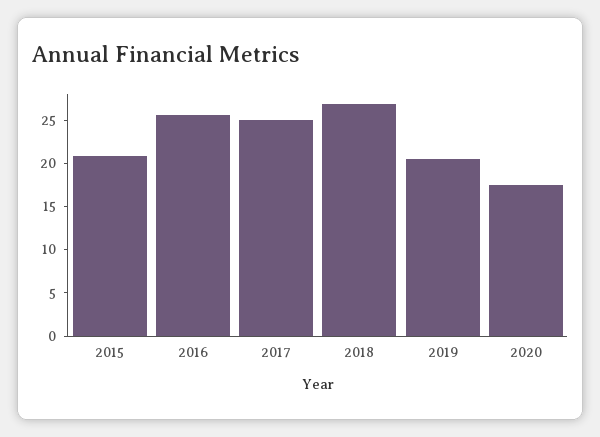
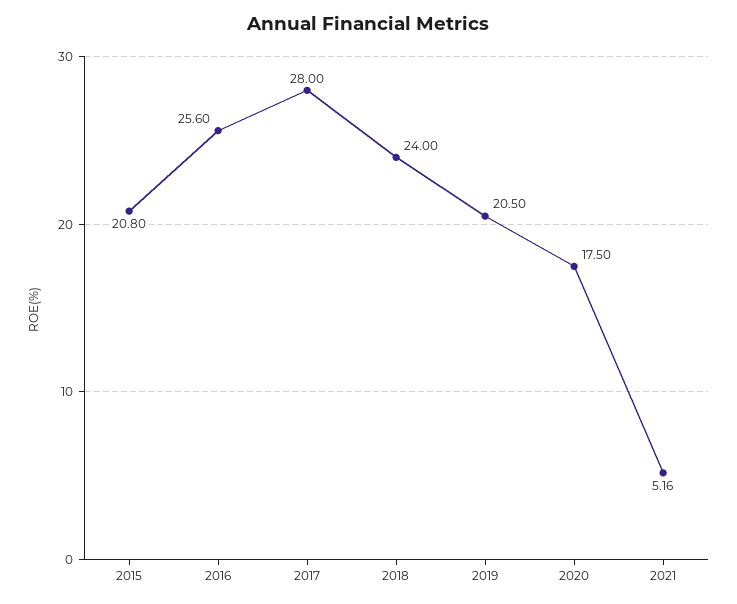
2017: 25 -> 28
2018: 27 -> 24
2021: none -> 5.16

